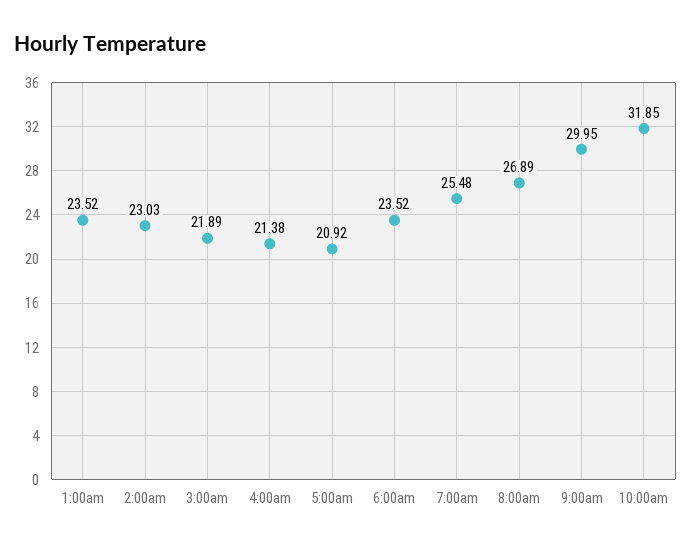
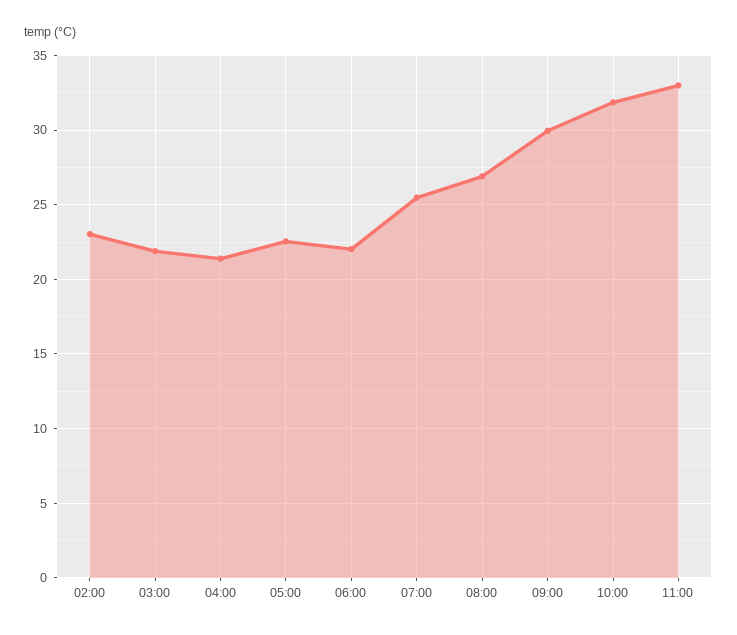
1:00am: 23.52 -> none
5:00am: 20.92 -> 22.5
6:00am: 23.52 -> 22
11:00: none -> 33

